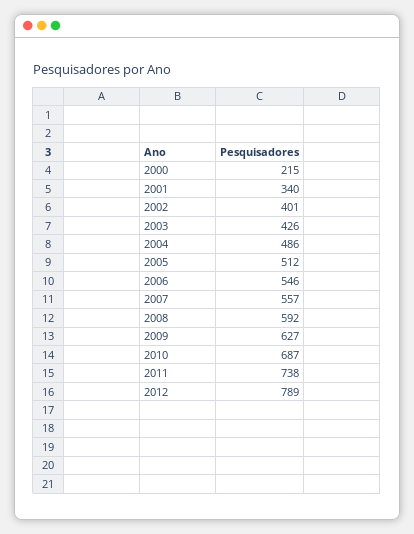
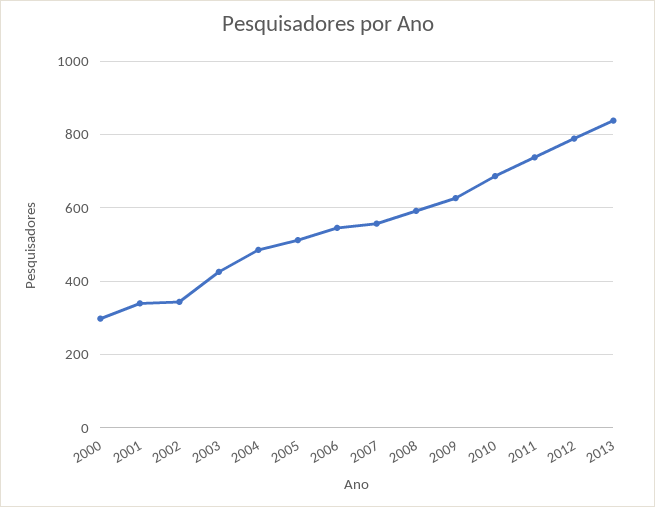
2000: 215 -> 300
2002: 401 -> 340
2013: none -> 840

